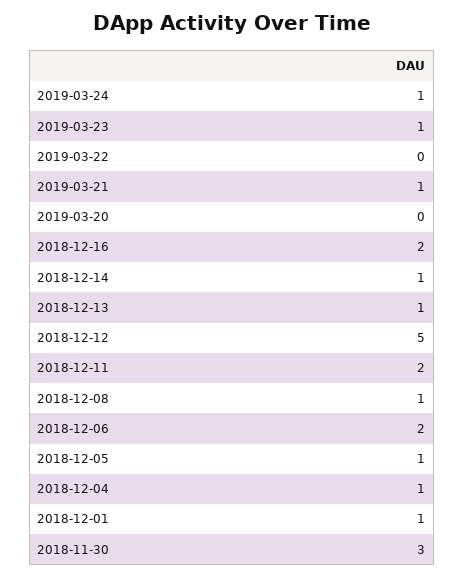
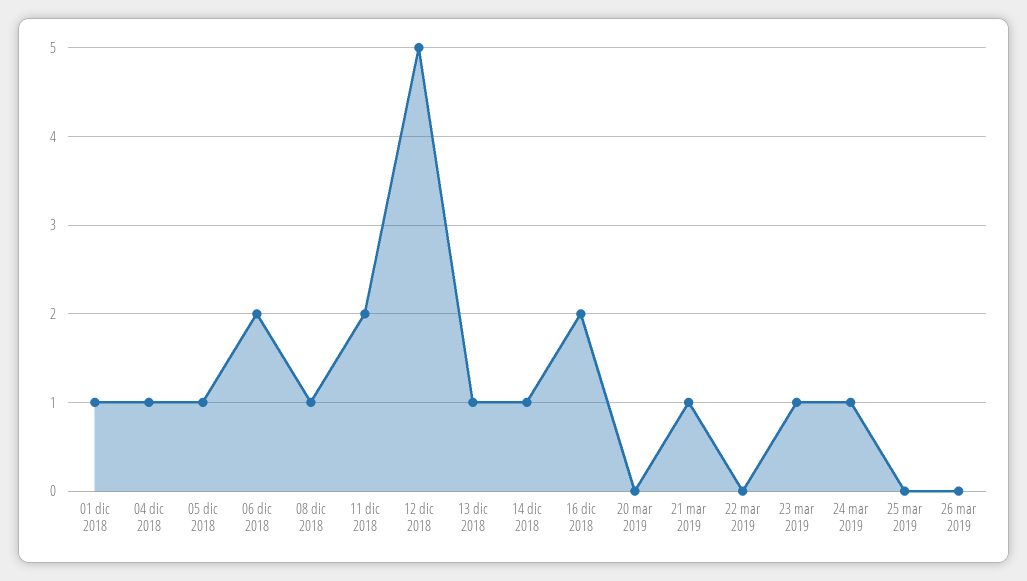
2018-11-30: 3 -> none
25 mar 2019: none -> 0
26 mar 2019: none -> 0

